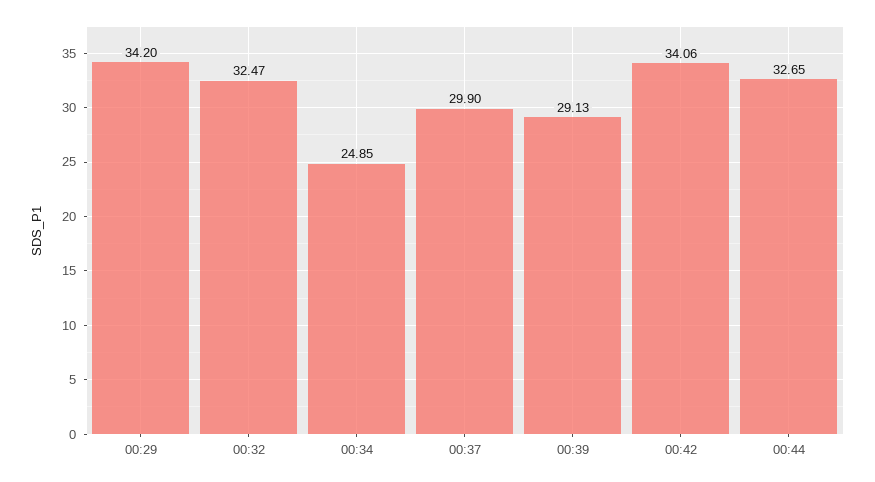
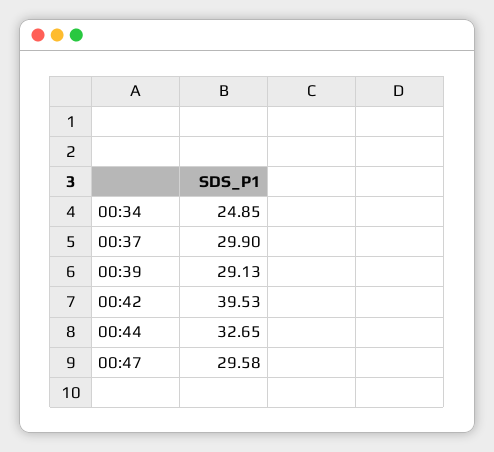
00:29: 34.2 -> none
00:32: 32.47 -> none
00:42: 34.06 -> 39.53
00:47: none -> 29.58

